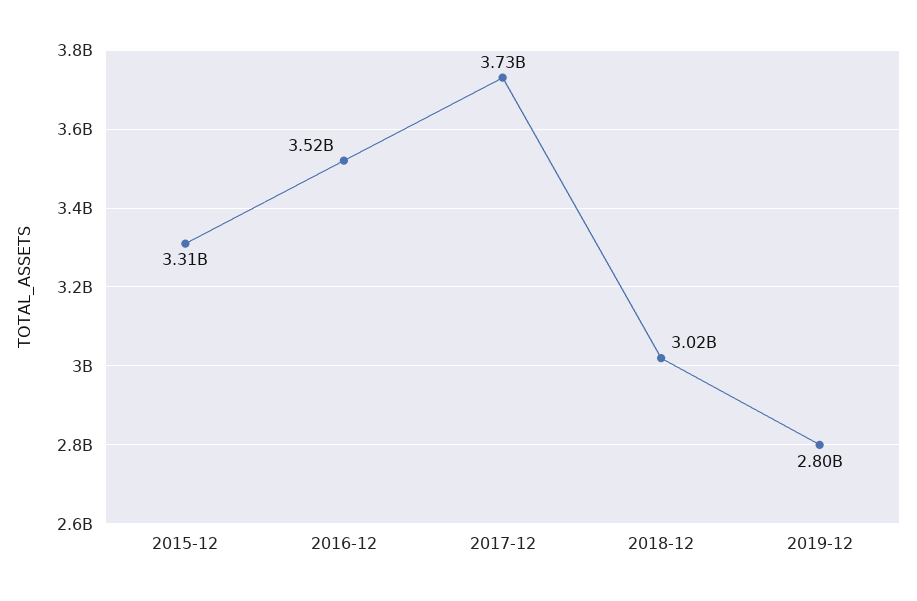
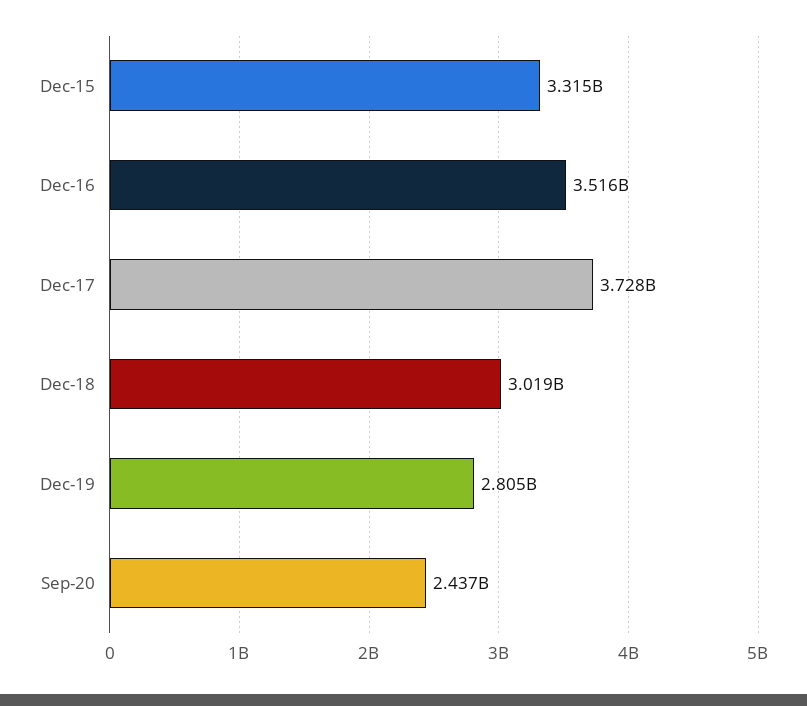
Sep-20: none -> 2437000000

